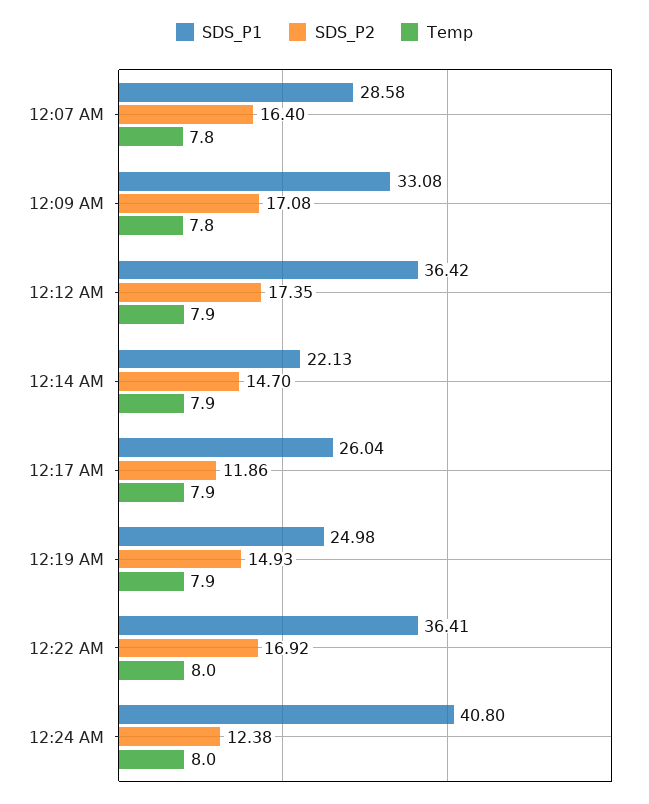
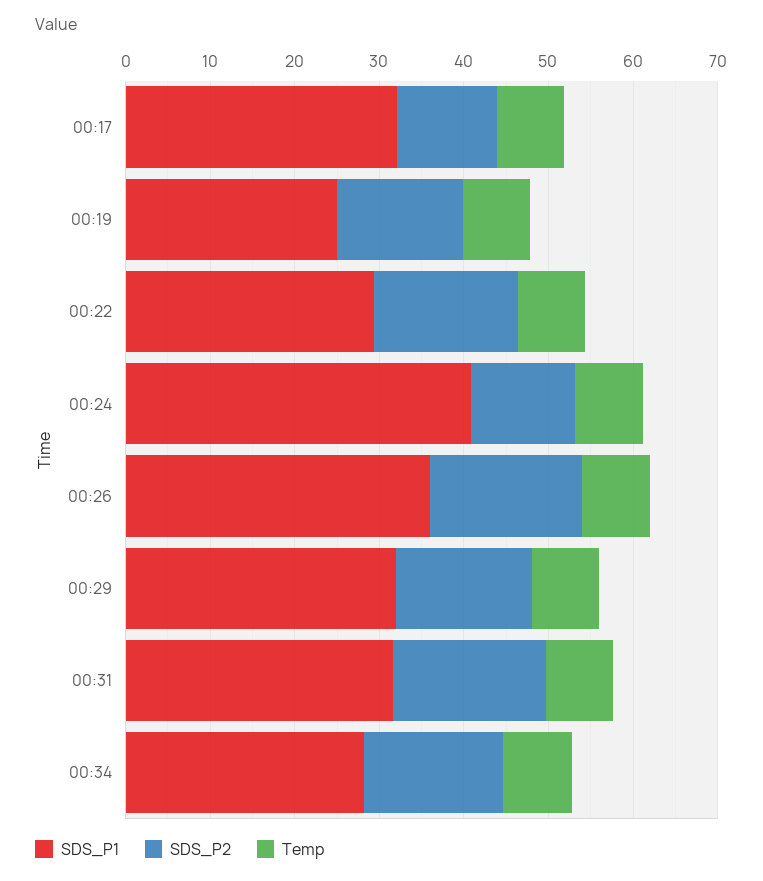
SDS_P1, 12:07 AM: 28.58 -> none
SDS_P2, 12:07 AM: 16.4 -> none
Temp, 12:07 AM: 7.8 -> none
SDS_P1, 12:09 AM: 33.08 -> none
SDS_P2, 12:09 AM: 17.08 -> none
Temp, 12:09 AM: 7.8 -> none
SDS_P1, 12:12 AM: 36.42 -> none
SDS_P2, 12:12 AM: 17.35 -> none
Temp, 12:12 AM: 7.9 -> none
SDS_P1, 12:14 AM: 22.13 -> none
SDS_P2, 12:14 AM: 14.7 -> none
Temp, 12:14 AM: 7.9 -> none
SDS_P1, 12:17 AM: 26.04 -> 32
SDS_P1, 12:22 AM: 36.41 -> 30
SDS_P1, 00:26: none -> 36
SDS_P2, 00:26: none -> 18
Temp, 00:26: none -> 8
SDS_P1, 00:29: none -> 32
SDS_P2, 00:29: none -> 16
Temp, 00:29: none -> 8
SDS_P1, 00:31: none -> 32
SDS_P2, 00:31: none -> 18
Temp, 00:31: none -> 8
SDS_P1, 00:34: none -> 28
SDS_P2, 00:34: none -> 16
Temp, 00:34: none -> 8

